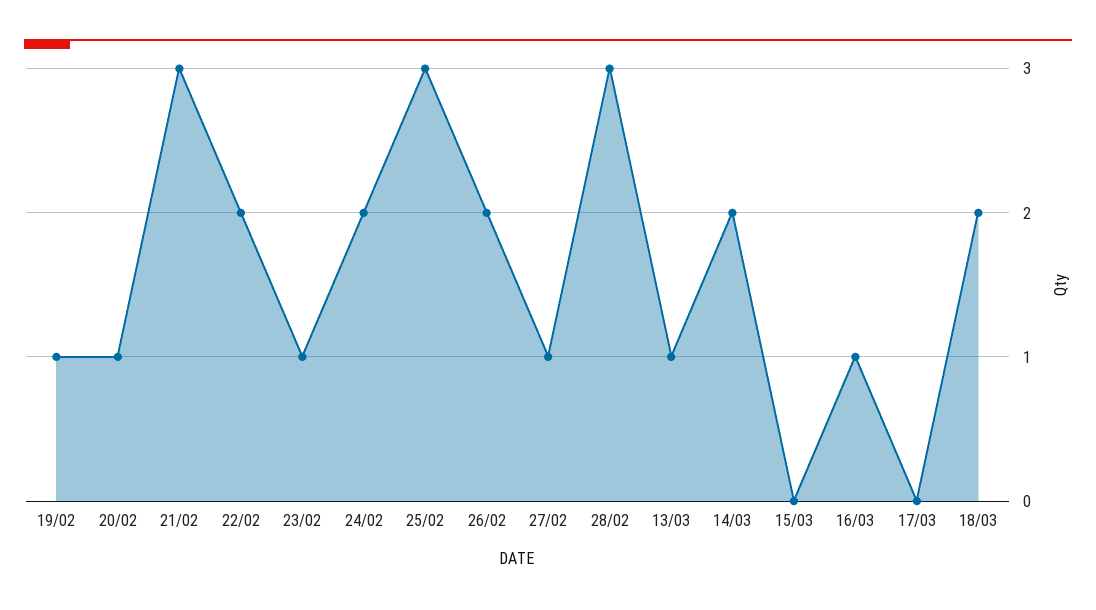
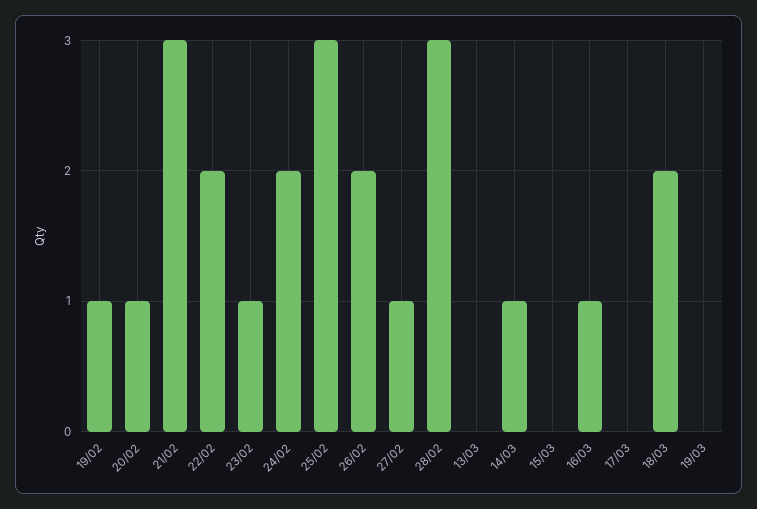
13/03: 1 -> 0
14/03: 2 -> 1
19/03: none -> 0

